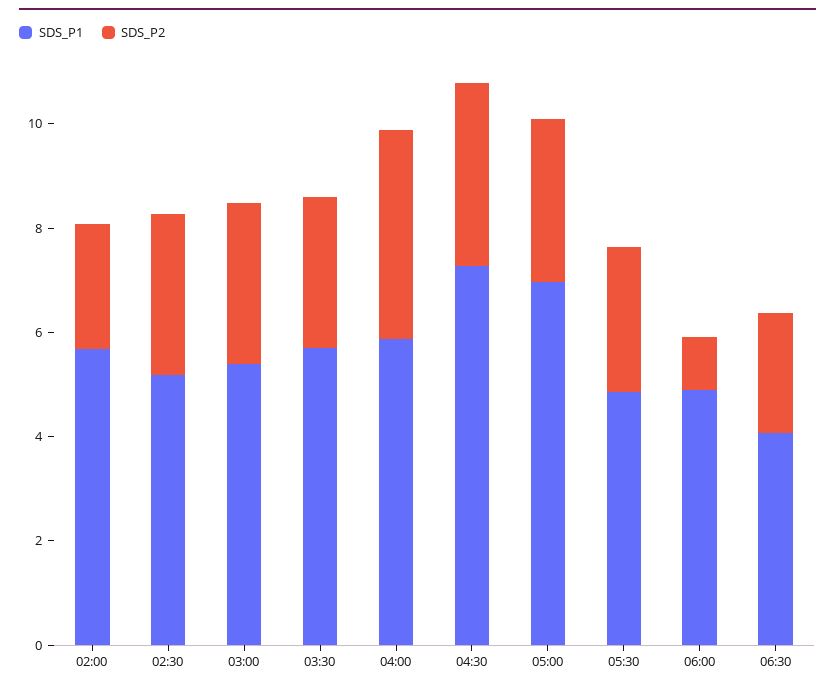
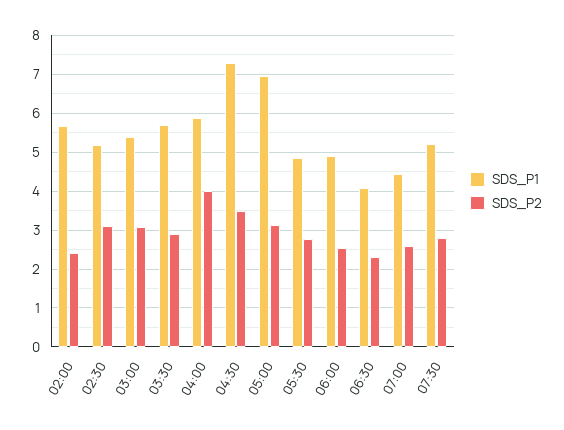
SDS_P2, 06:00: 1 -> 2.6
SDS_P1, 07:00: none -> 4.4
SDS_P2, 07:00: none -> 2.6
SDS_P1, 07:30: none -> 5.2
SDS_P2, 07:30: none -> 2.8

